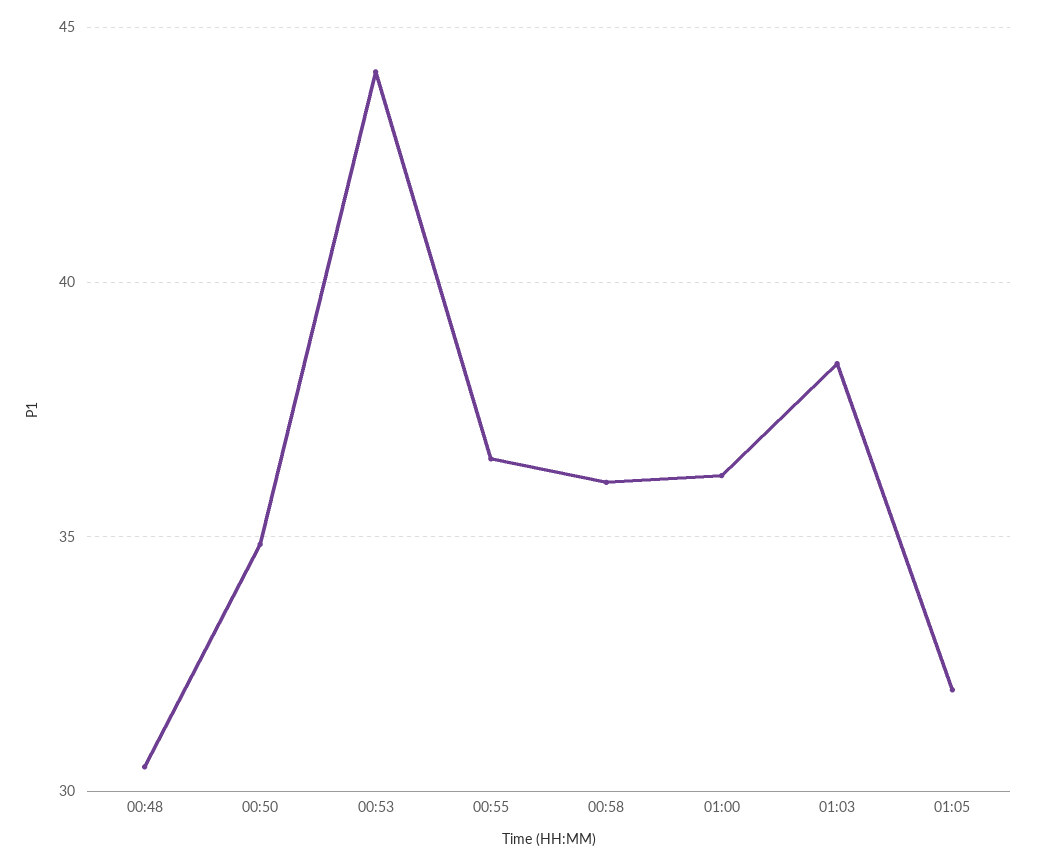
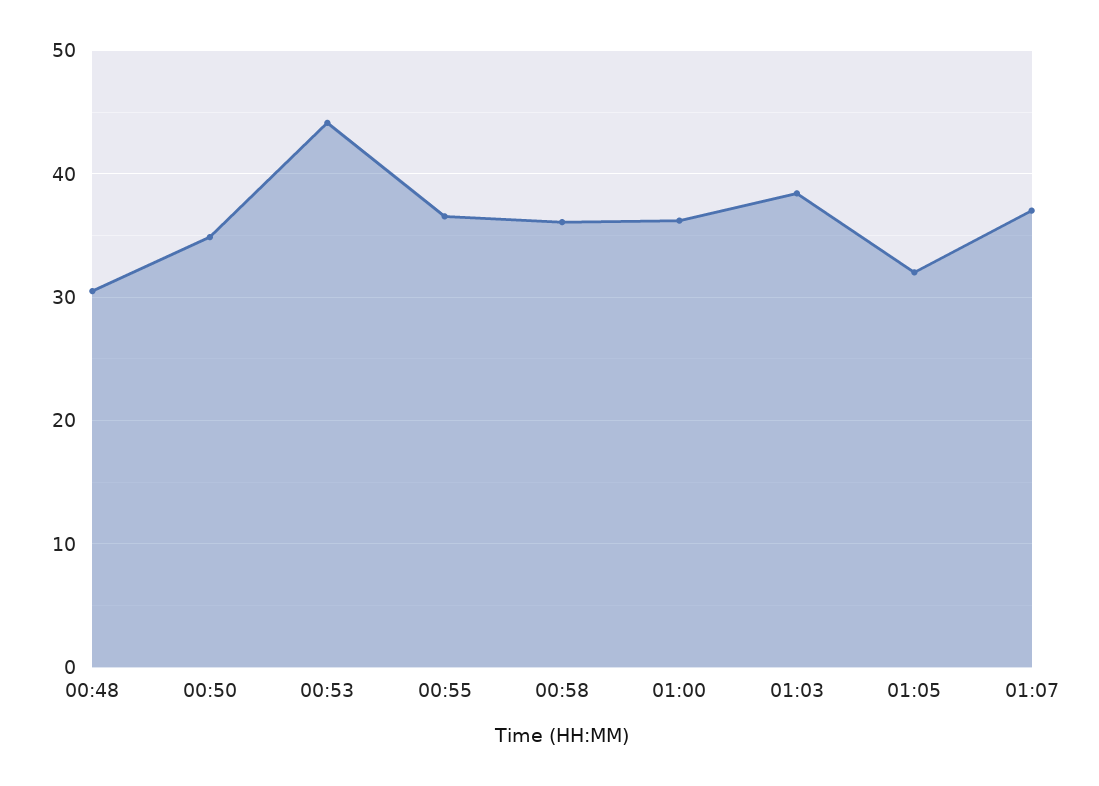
01:07: none -> 37

